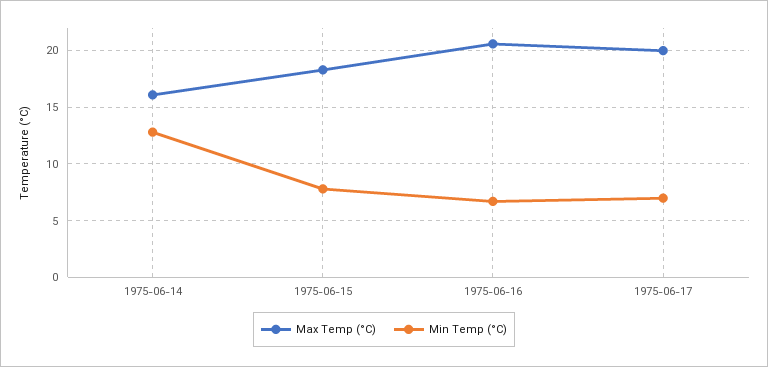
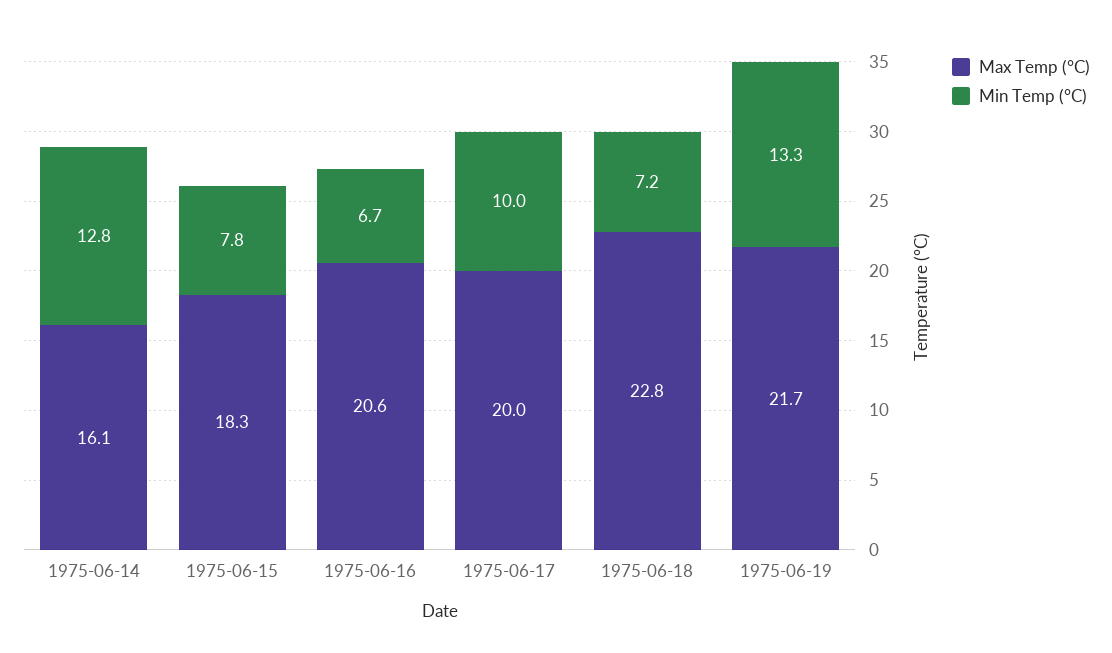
Min Temp (°C), 1975-06-17: 7 -> 10
Max Temp (°C), 1975-06-18: none -> 22.8
Min Temp (°C), 1975-06-18: none -> 7.2
Max Temp (°C), 1975-06-19: none -> 21.7
Min Temp (°C), 1975-06-19: none -> 13.3

